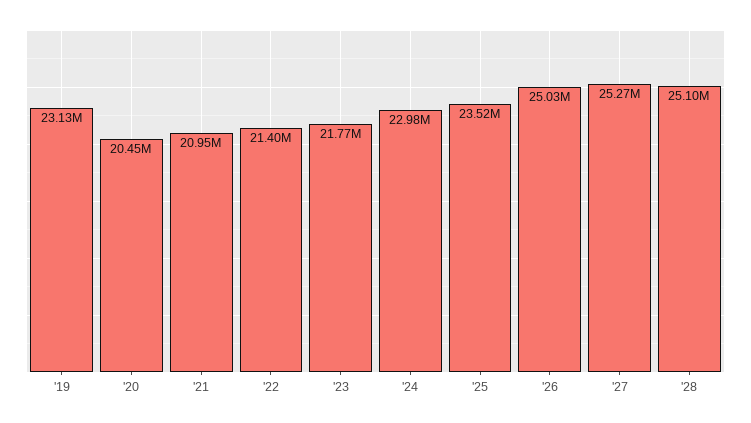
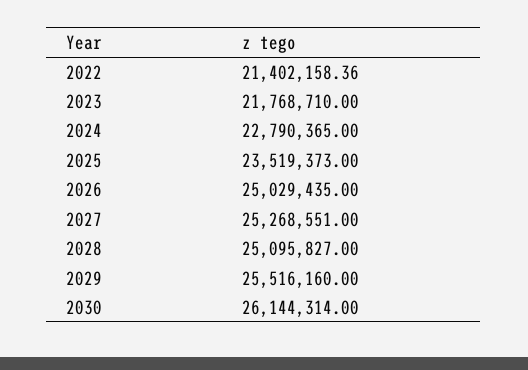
'19: 23130000 -> none
'20: 20450000 -> none
'21: 20950000 -> none
'24: 22980000 -> 22790365
2029: none -> 25516160
2030: none -> 26144314

